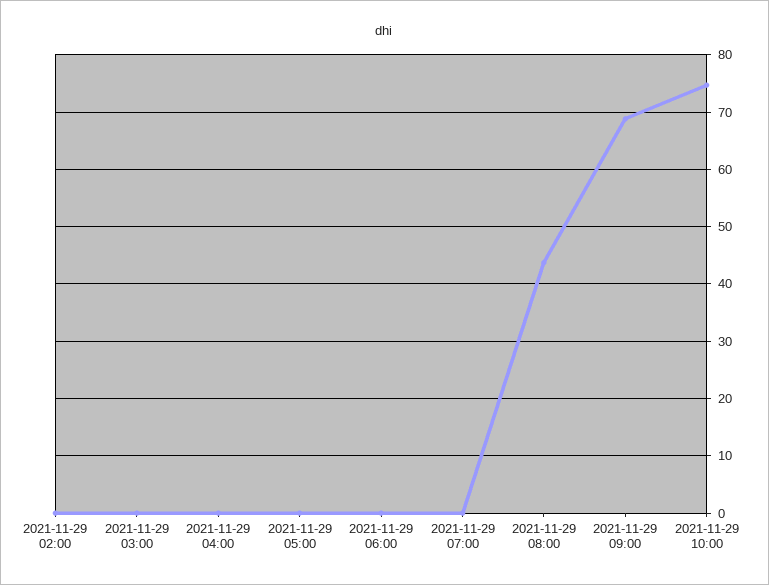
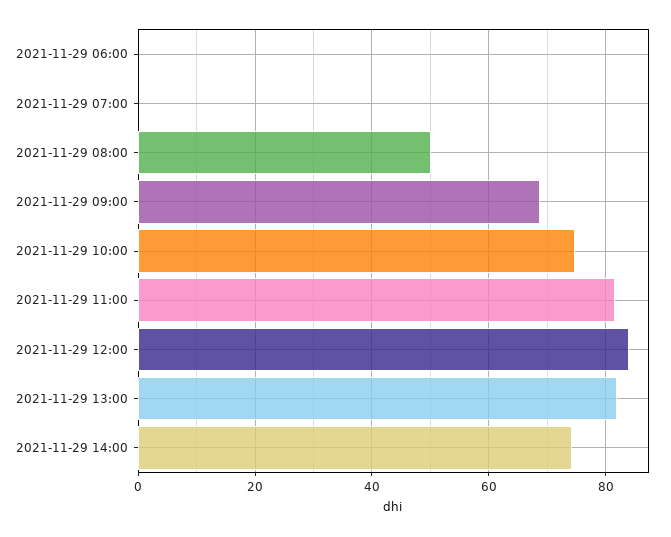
2021-11-29 02:00: 0 -> none
2021-11-29 03:00: 0 -> none
2021-11-29 04:00: 0 -> none
2021-11-29 05:00: 0 -> none
2021-11-29 08:00: 44 -> 50
2021-11-29 11:00: none -> 82
2021-11-29 12:00: none -> 84
2021-11-29 13:00: none -> 82
2021-11-29 14:00: none -> 74

